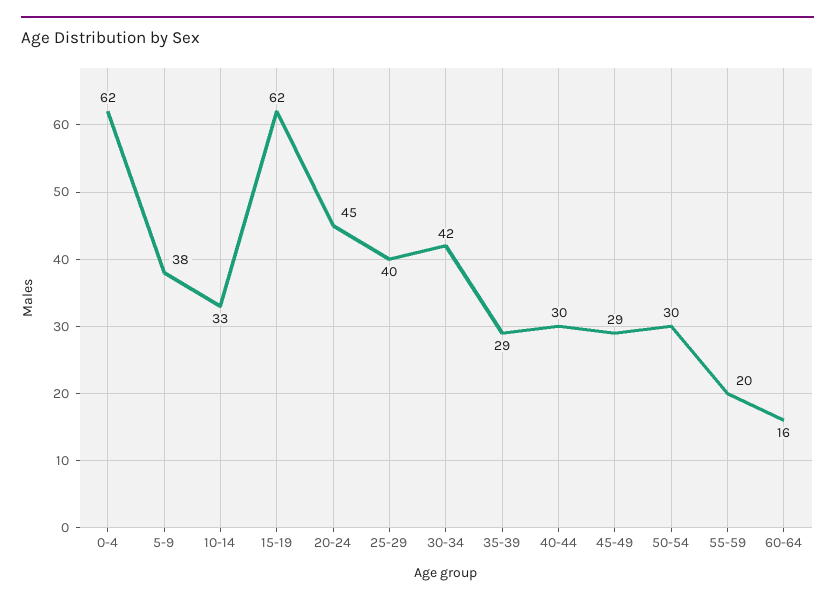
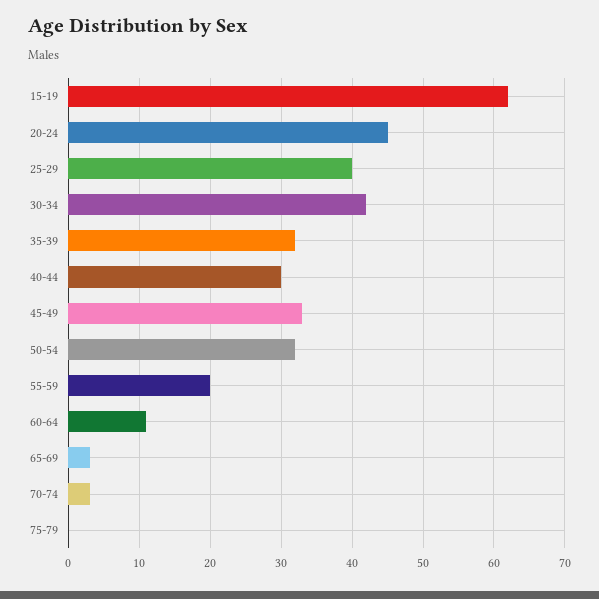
0-4: 62 -> none
5-9: 38 -> none
10-14: 33 -> none
35-39: 29 -> 32
45-49: 29 -> 33
50-54: 30 -> 32
60-64: 16 -> 11
65-69: none -> 3
70-74: none -> 3
75-79: none -> 0

